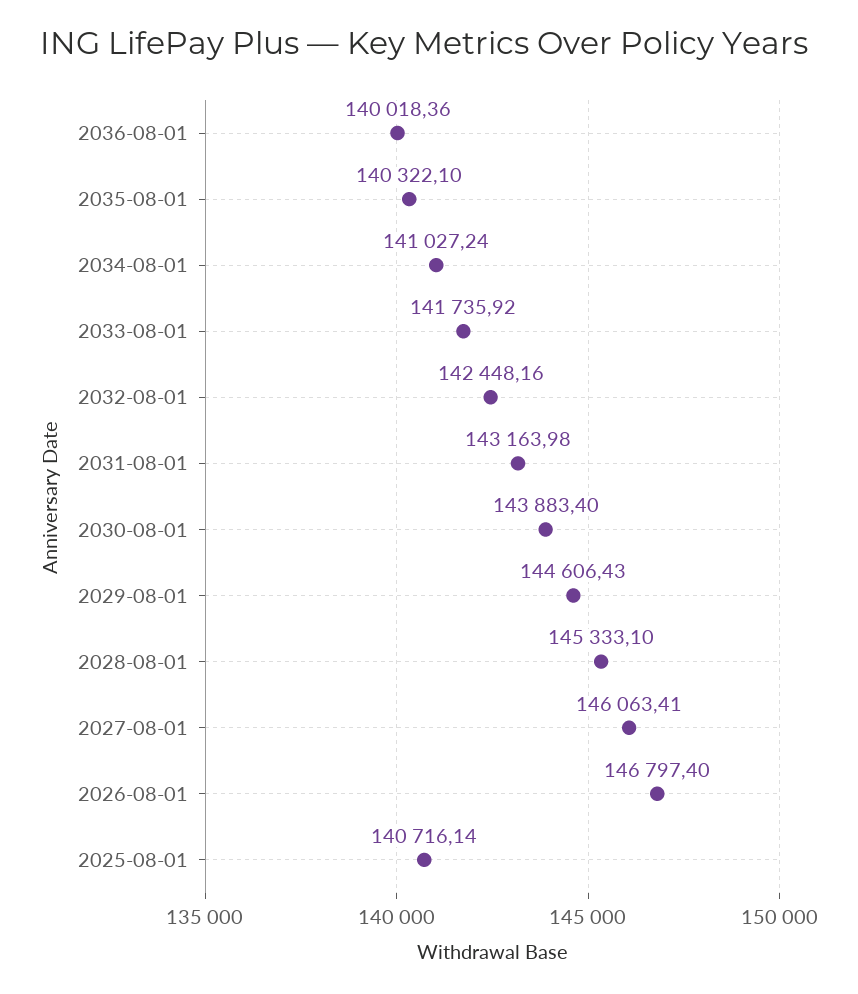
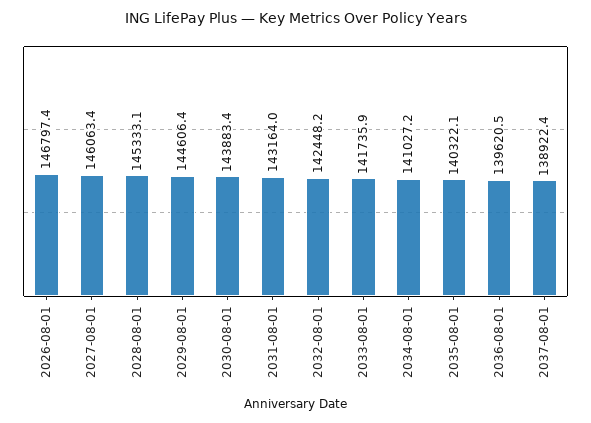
2036-08-01: 140018.36 -> 139620.5
2025-08-01: 140716.14 -> none
2037-08-01: none -> 138922.4

